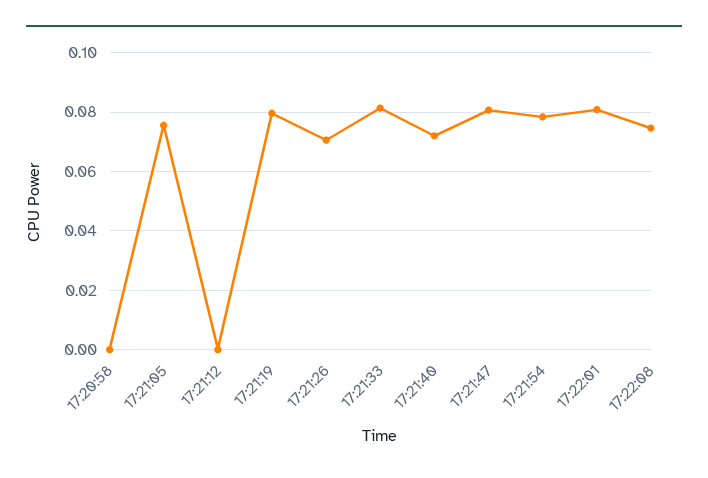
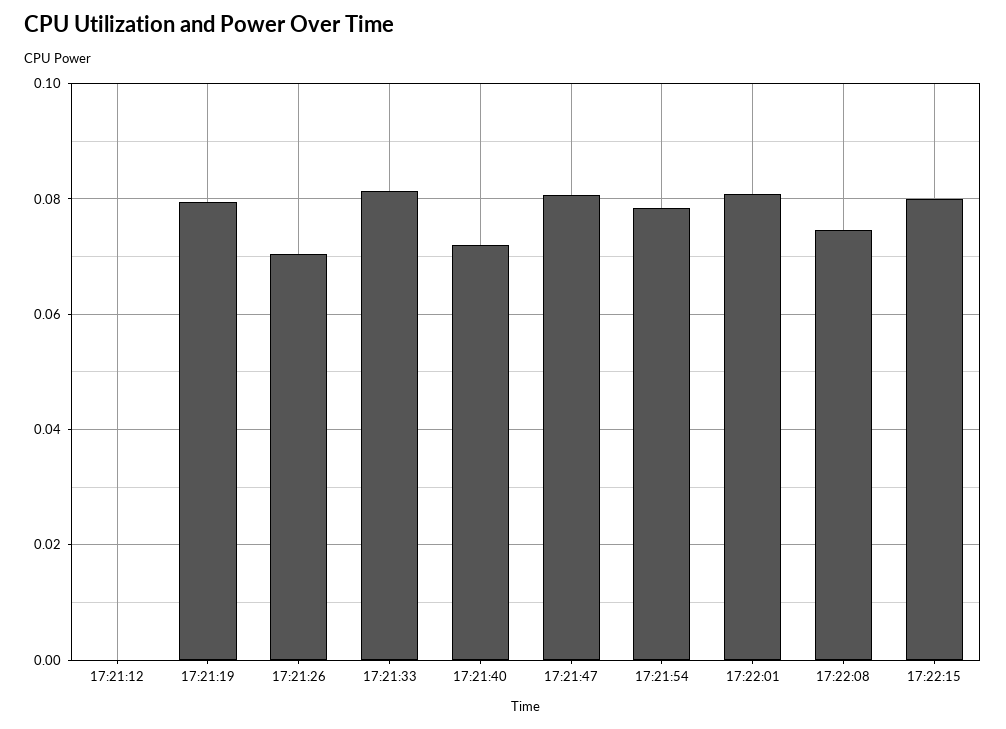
17:20:58: 0 -> none
17:21:05: 0.075 -> none
17:22:15: none -> 0.08

